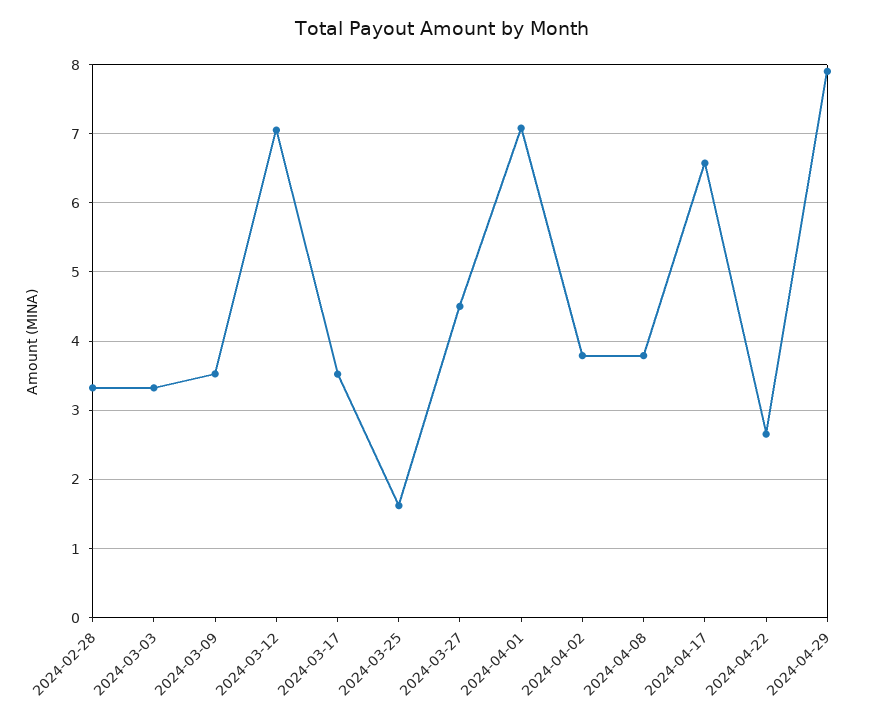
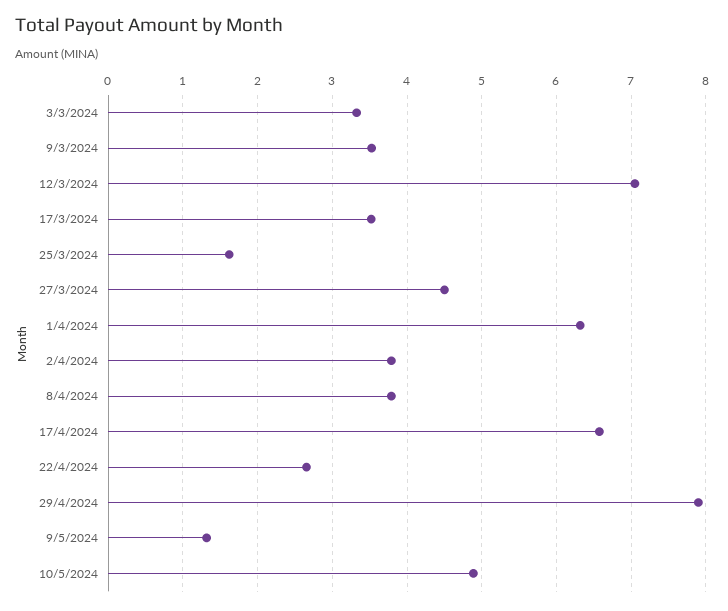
2024-02-28: 3.3 -> none
2024-04-01: 7.1 -> 6.3
9/5/2024: none -> 1.3
10/5/2024: none -> 4.9

